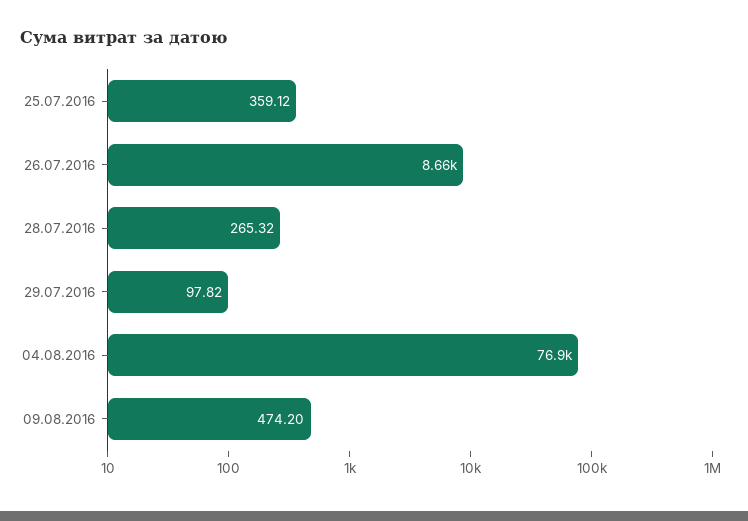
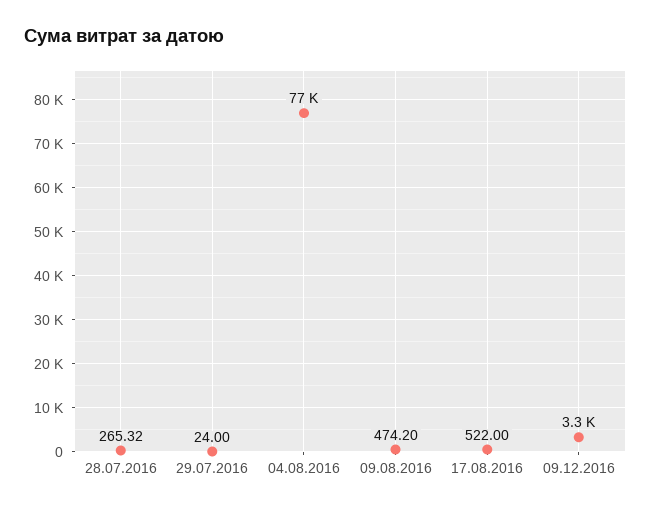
25.07.2016: 359.12 -> none
26.07.2016: 8660 -> none
29.07.2016: 97.82 -> 24
17.08.2016: none -> 522
09.12.2016: none -> 3300

